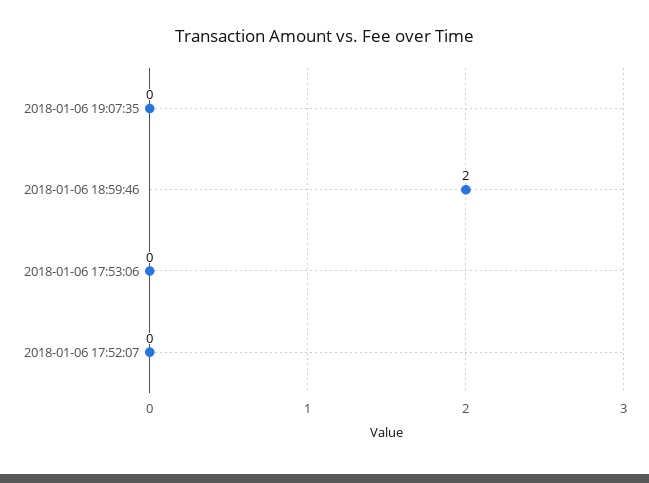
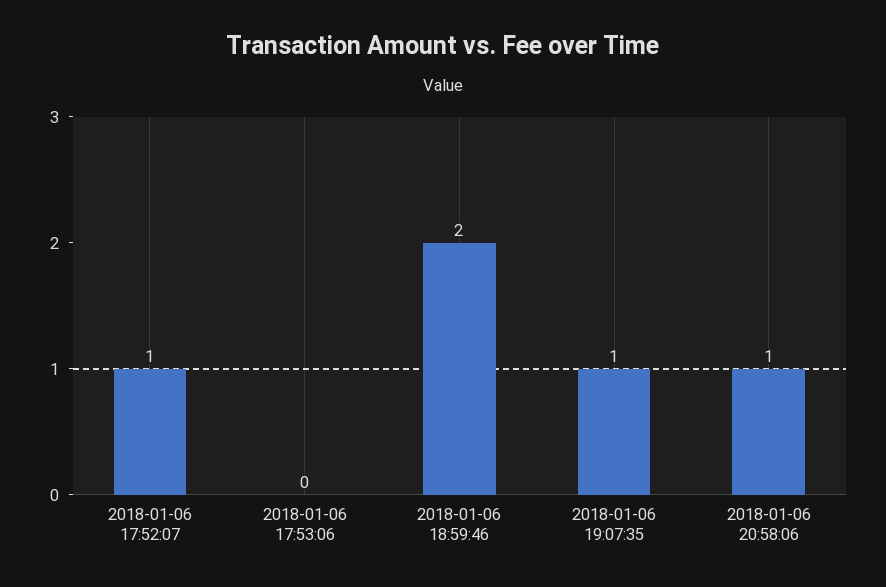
2018-01-06 19:07:35: 0 -> 1
2018-01-06 17:52:07: 0 -> 1
2018-01-06 20:58:06: none -> 1

